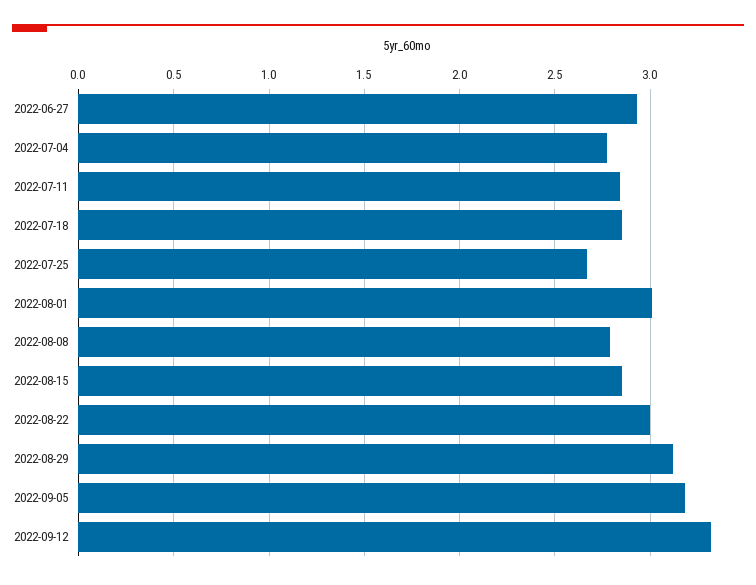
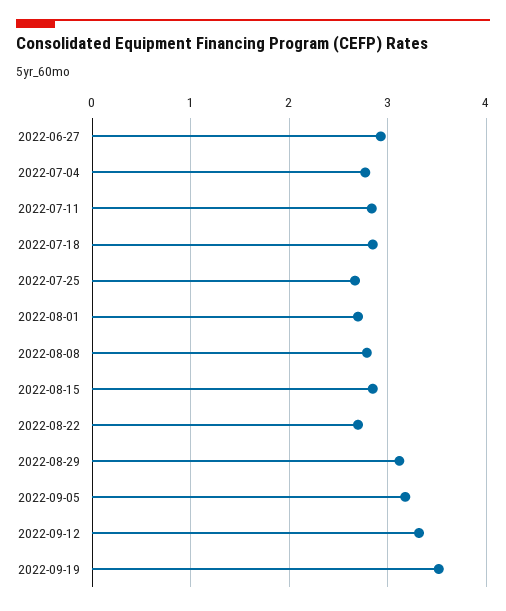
2022-08-01: 3 -> 2.7
2022-08-22: 3 -> 2.7
2022-09-19: none -> 3.5

